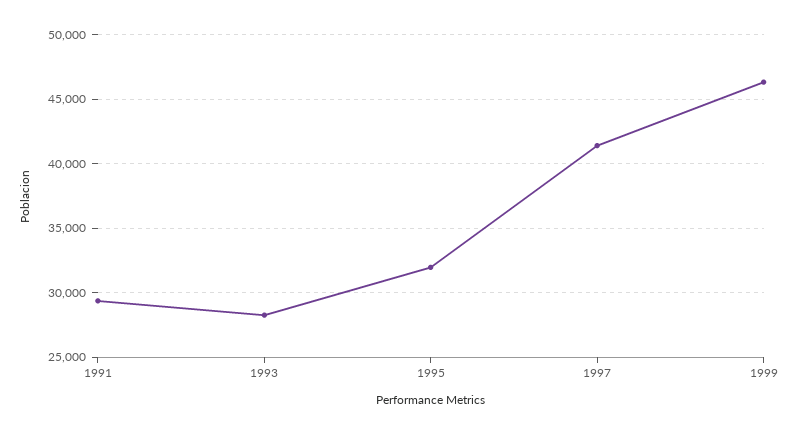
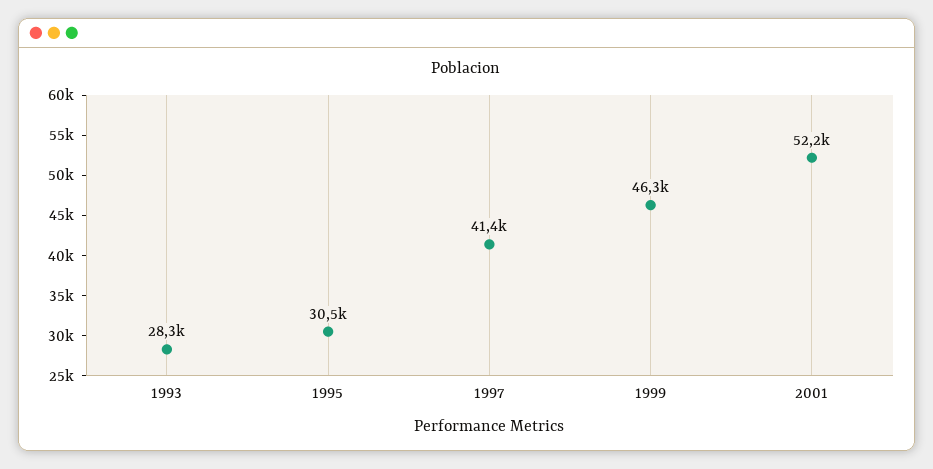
1991: 29500 -> none
1995: 32000 -> 30500
2001: none -> 52200

